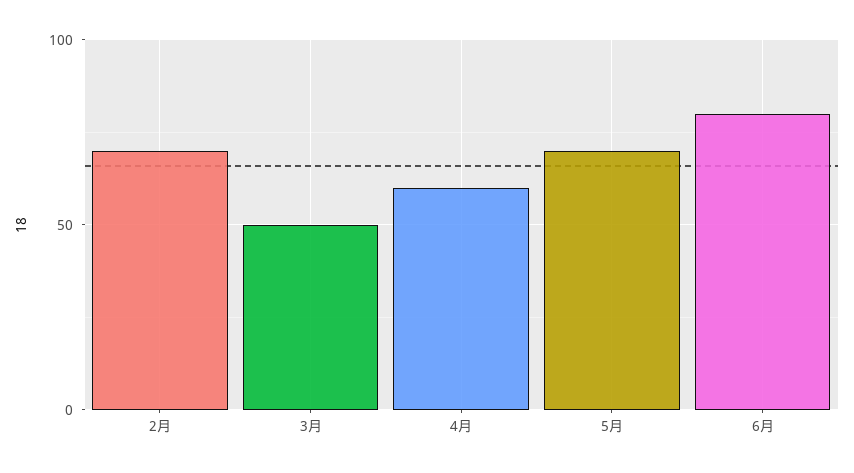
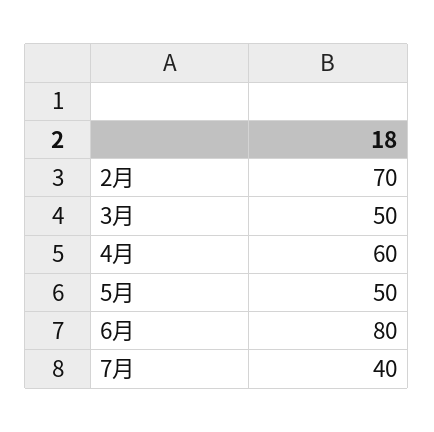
5月: 70 -> 50
7月: none -> 40

